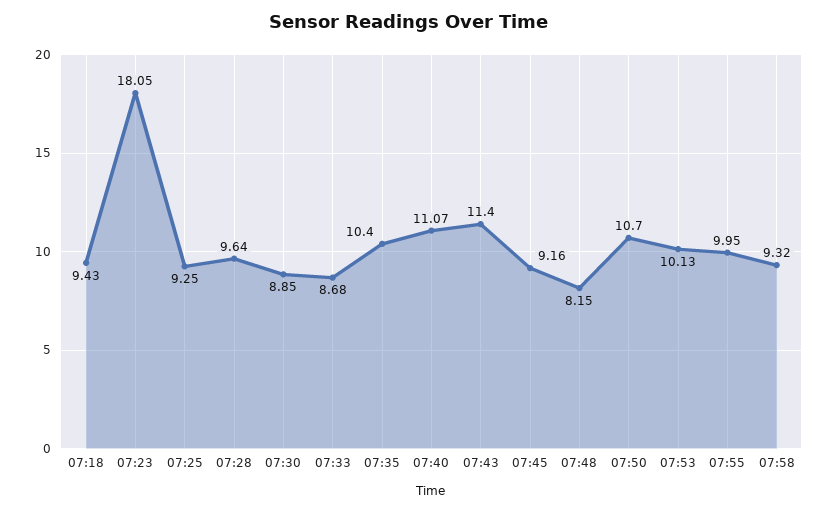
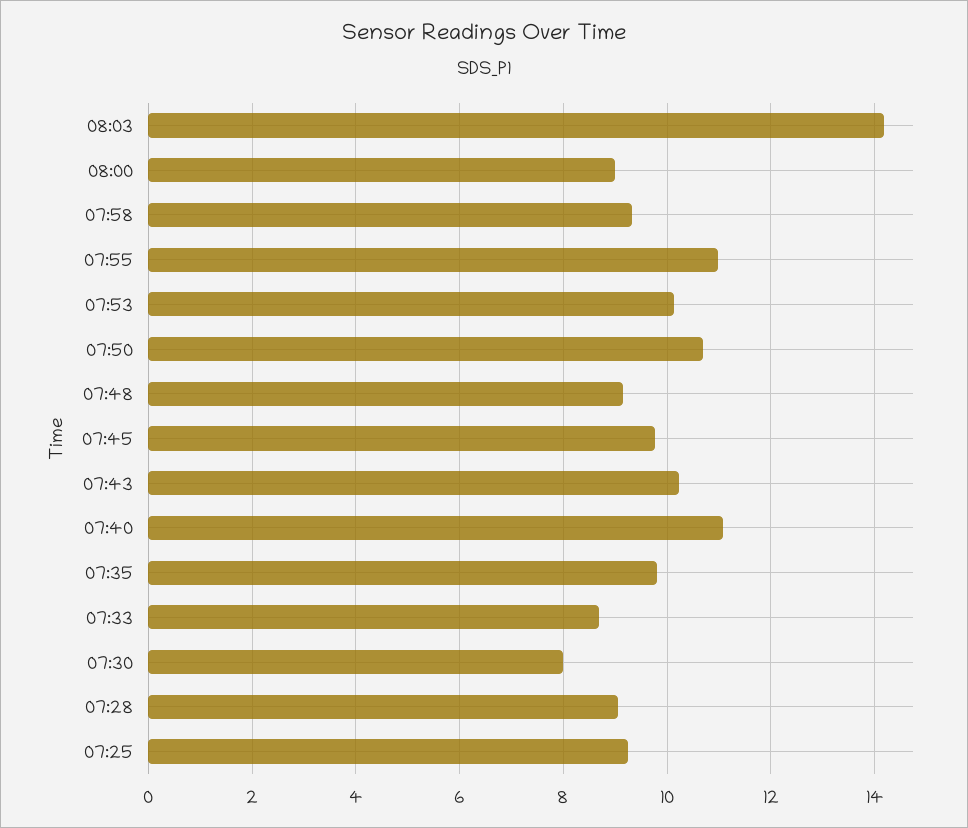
07:18: 9.43 -> none
07:23: 18.05 -> none
07:28: 9.64 -> 9
07:30: 8.85 -> 8
07:35: 10.4 -> 9.8
07:43: 11.4 -> 10.2
07:45: 9.16 -> 9.8
07:48: 8.15 -> 9.2
07:55: 9.95 -> 11
08:03: none -> 14.2
08:00: none -> 9

